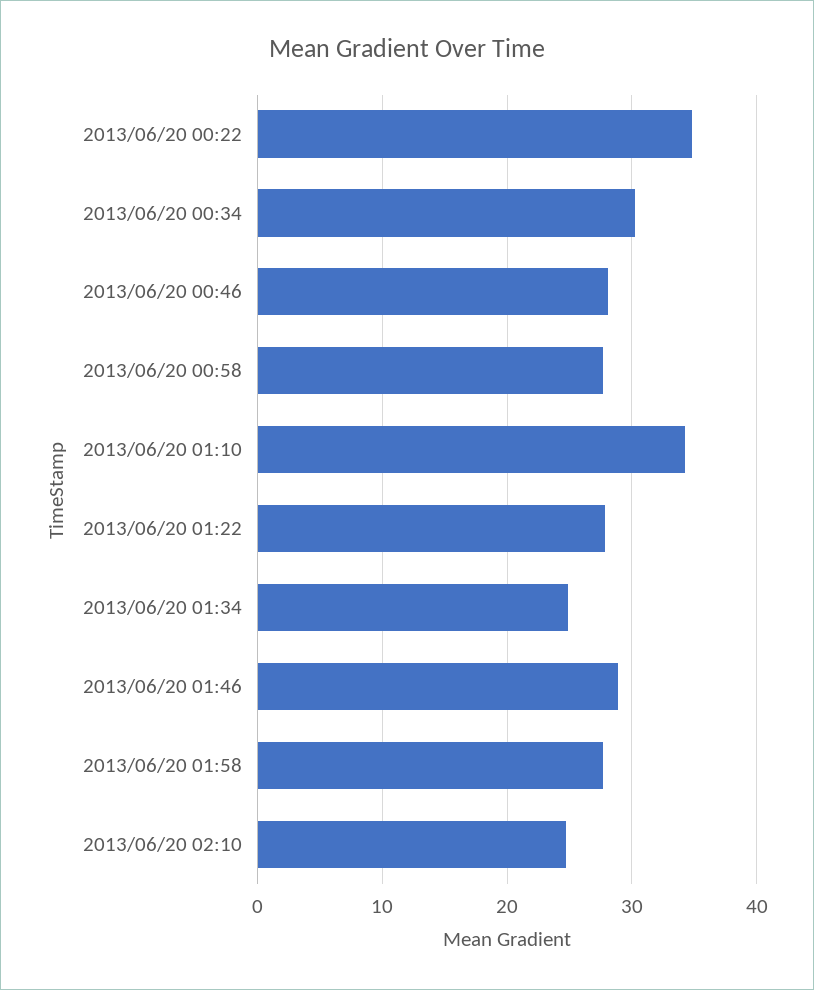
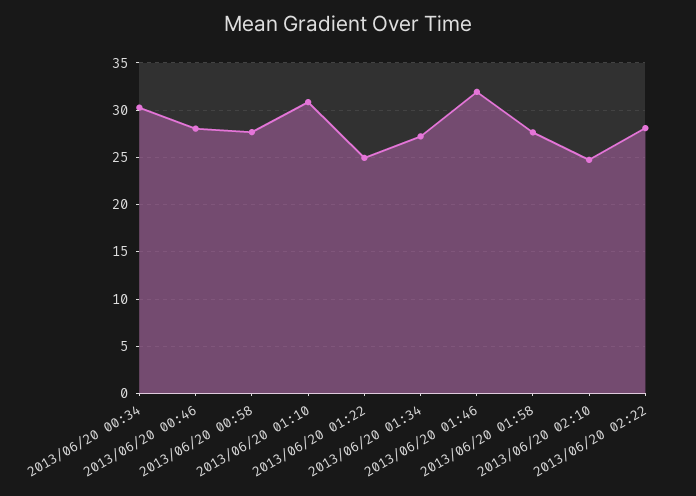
2013/06/20 00:22: 35 -> none
2013/06/20 01:10: 34 -> 31
2013/06/20 01:22: 28 -> 25
2013/06/20 01:34: 25 -> 27
2013/06/20 01:46: 29 -> 32
2013/06/20 02:22: none -> 28

